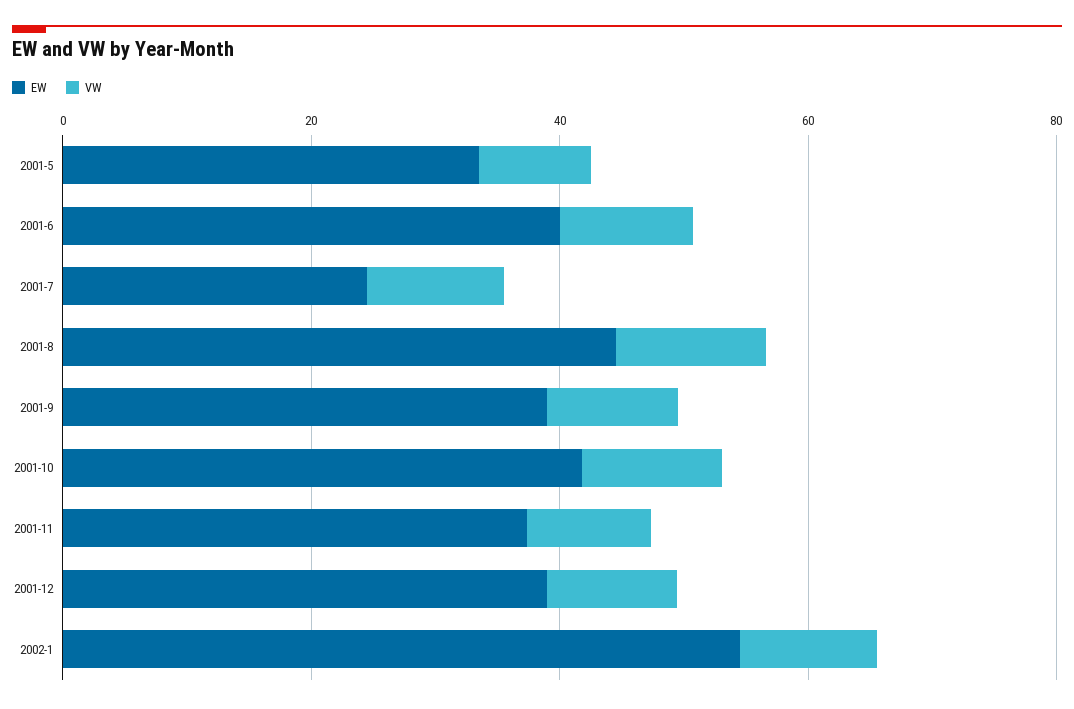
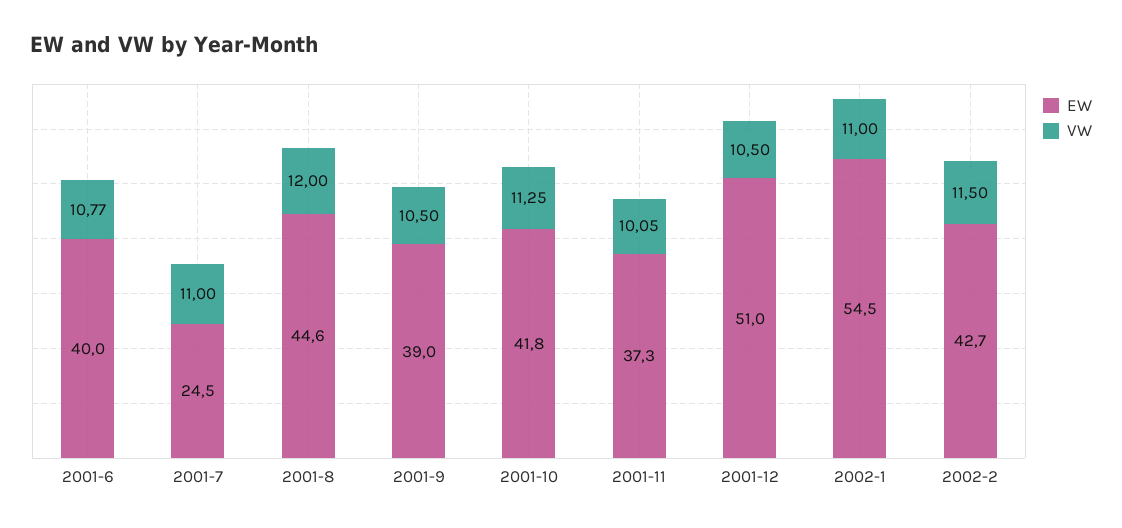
EW, 2001-5: 35 -> none
VW, 2001-5: 10 -> none
EW, 2001-12: 40 -> 51
EW, 2002-2: none -> 42.7
VW, 2002-2: none -> 11.5

